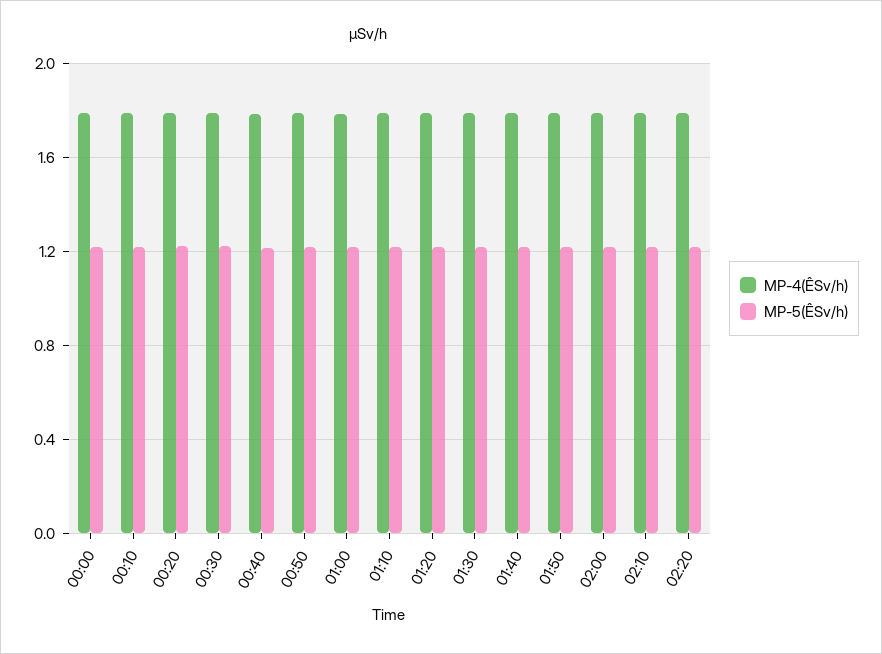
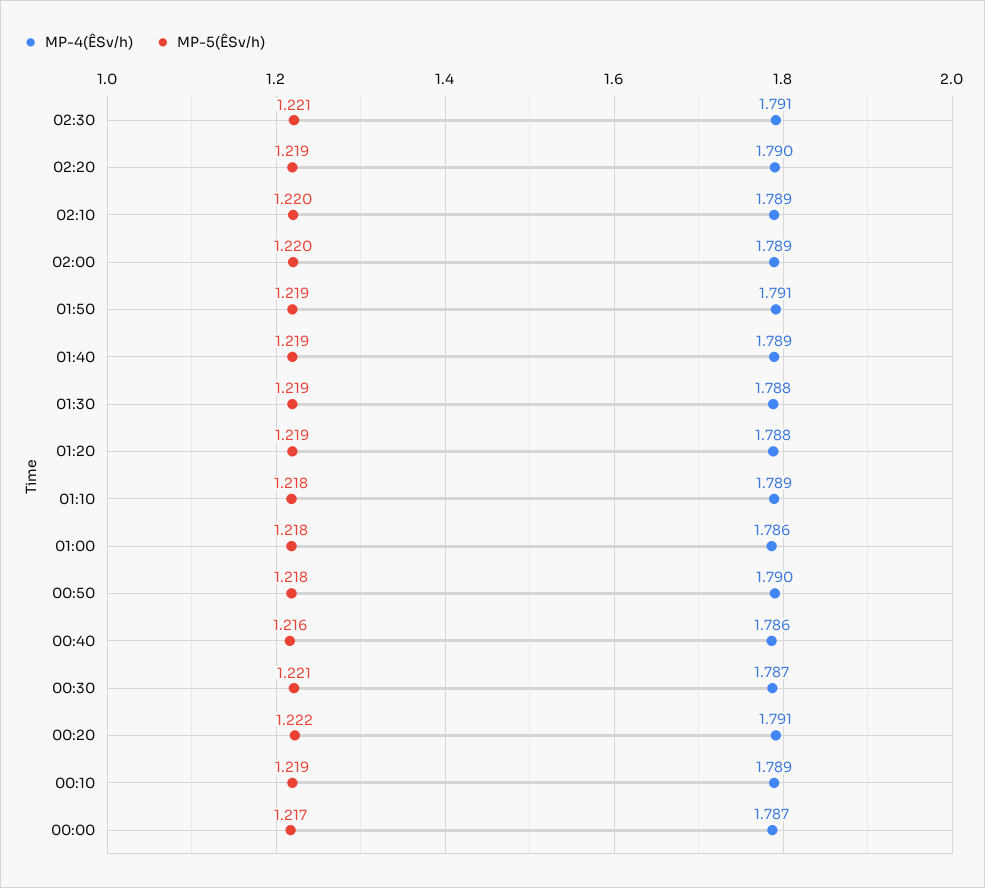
MP-4(ÊSv/h), 02:30: none -> 1.791
MP-5(ÊSv/h), 02:30: none -> 1.221

